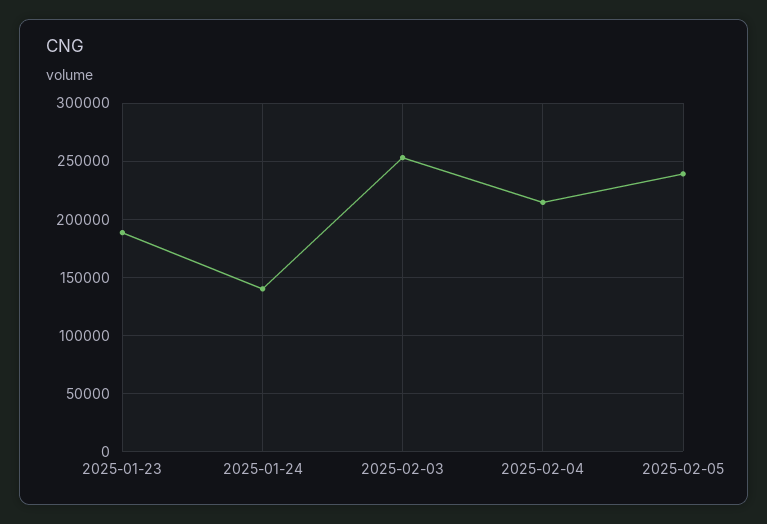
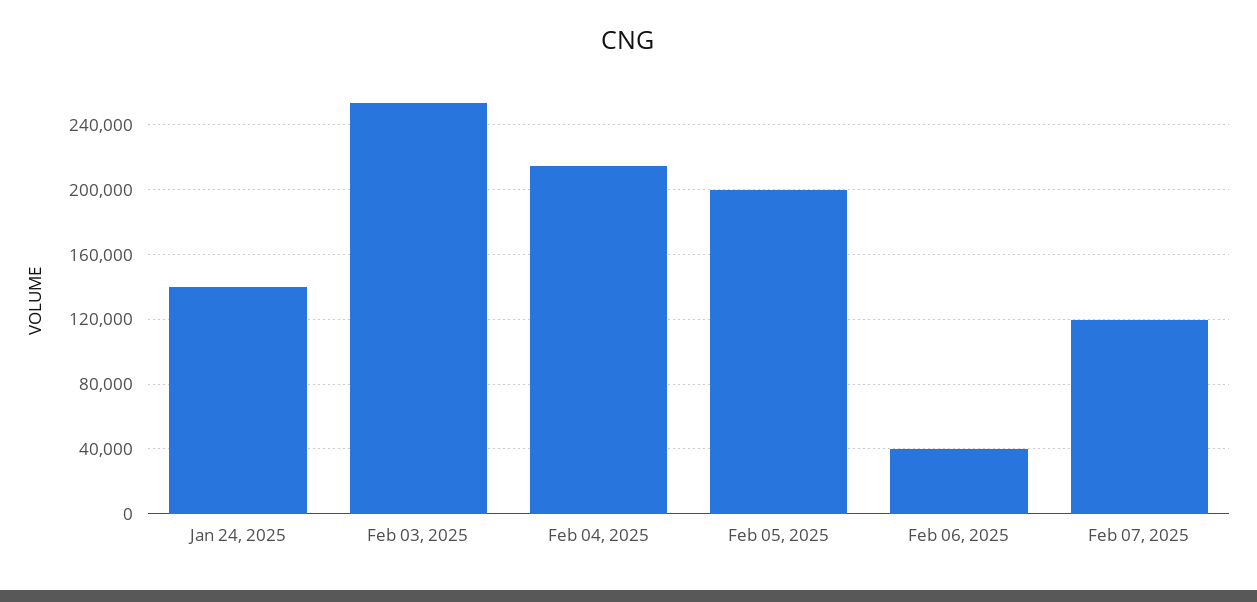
2025-01-23: 190000 -> none
2025-02-05: 240000 -> 200000
Feb 06, 2025: none -> 40000
Feb 07, 2025: none -> 120000

